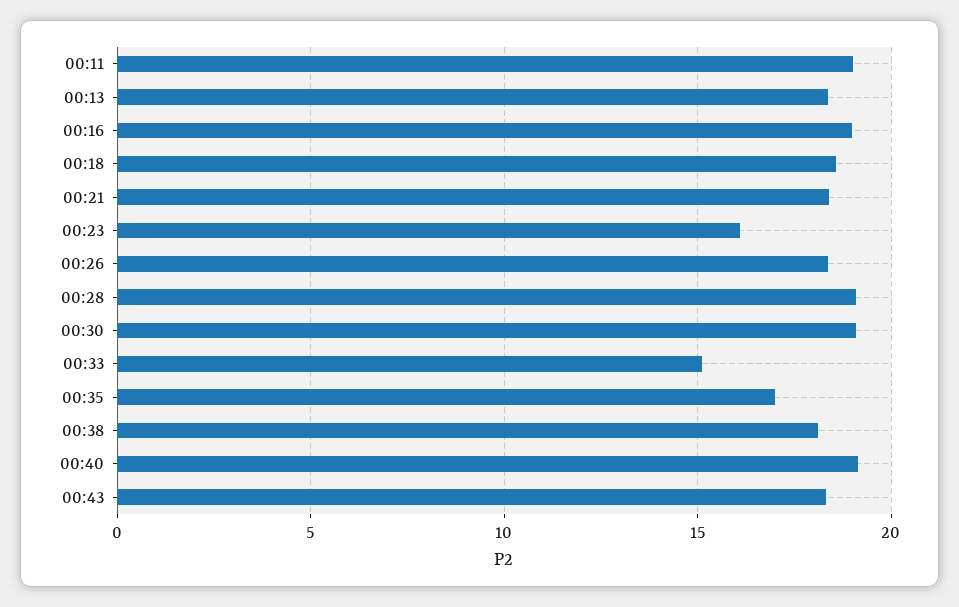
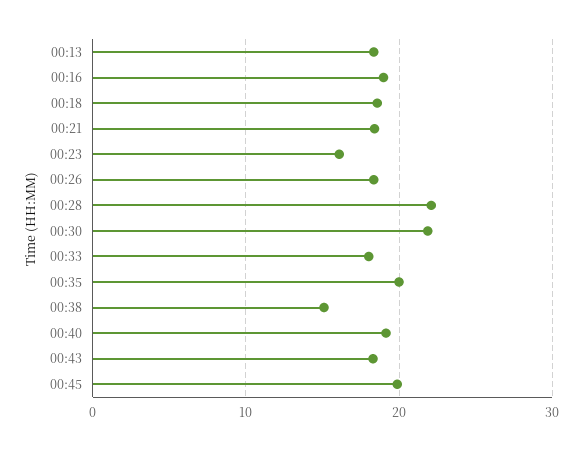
00:11: 19 -> none
00:28: 19 -> 22
00:30: 19 -> 22
00:33: 15 -> 18
00:35: 17 -> 20
00:38: 18 -> 15
00:45: none -> 20

